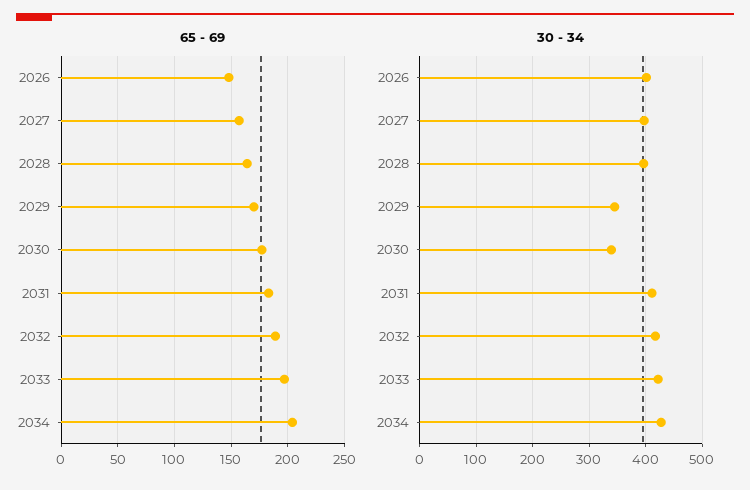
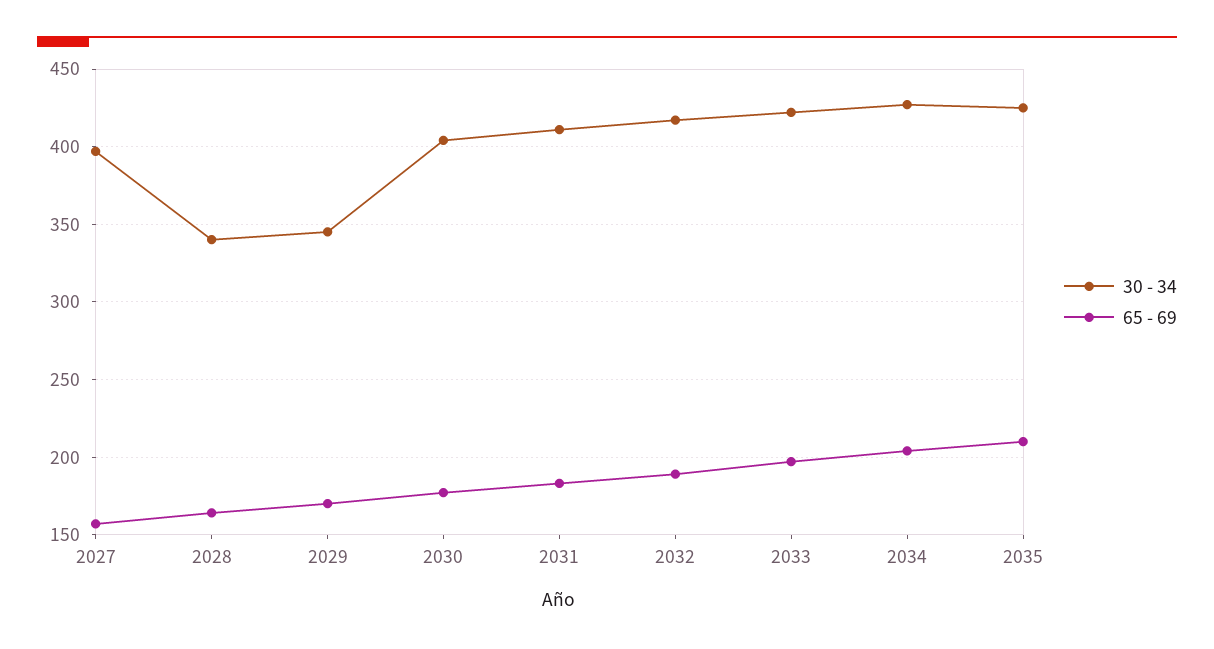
65 - 69, 2026: 150 -> none
30 - 34, 2026: 400 -> none
30 - 34, 2028: 400 -> 340
30 - 34, 2030: 340 -> 405
30 - 34, 2035: none -> 425
65 - 69, 2035: none -> 210

